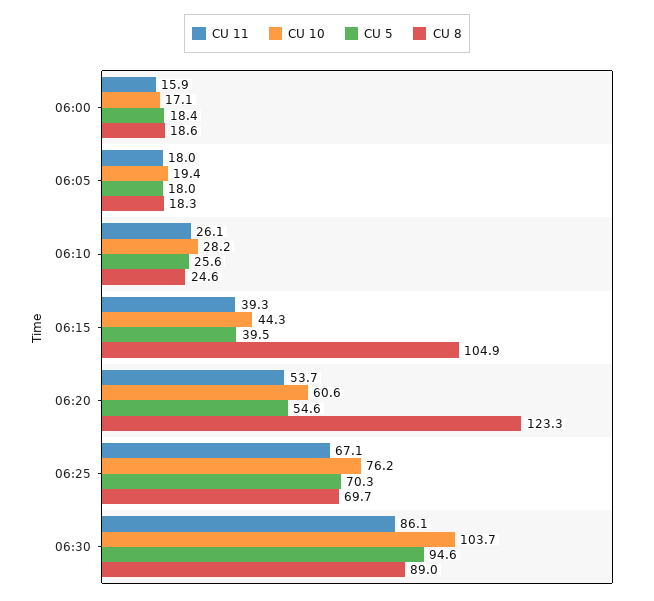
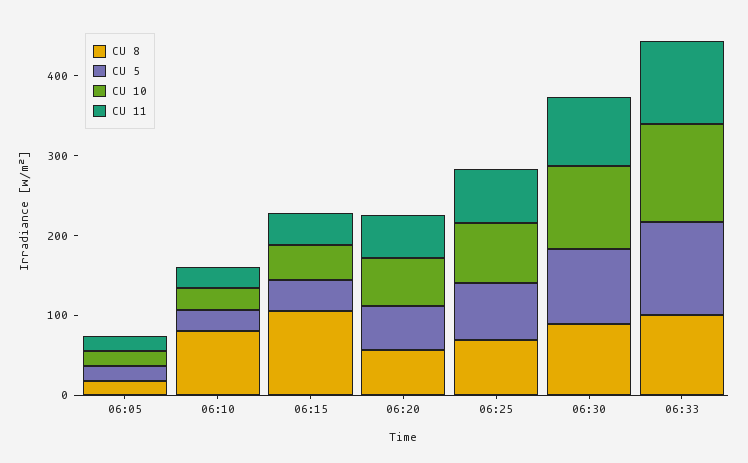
CU 11, 06:00: 15.9 -> none
CU 10, 06:00: 17.1 -> none
CU 5, 06:00: 18.4 -> none
CU 8, 06:00: 18.6 -> none
CU 8, 06:10: 24.6 -> 80
CU 8, 06:20: 123.3 -> 60
CU 8, 06:33: none -> 100
CU 5, 06:33: none -> 120
CU 10, 06:33: none -> 120
CU 11, 06:33: none -> 100

